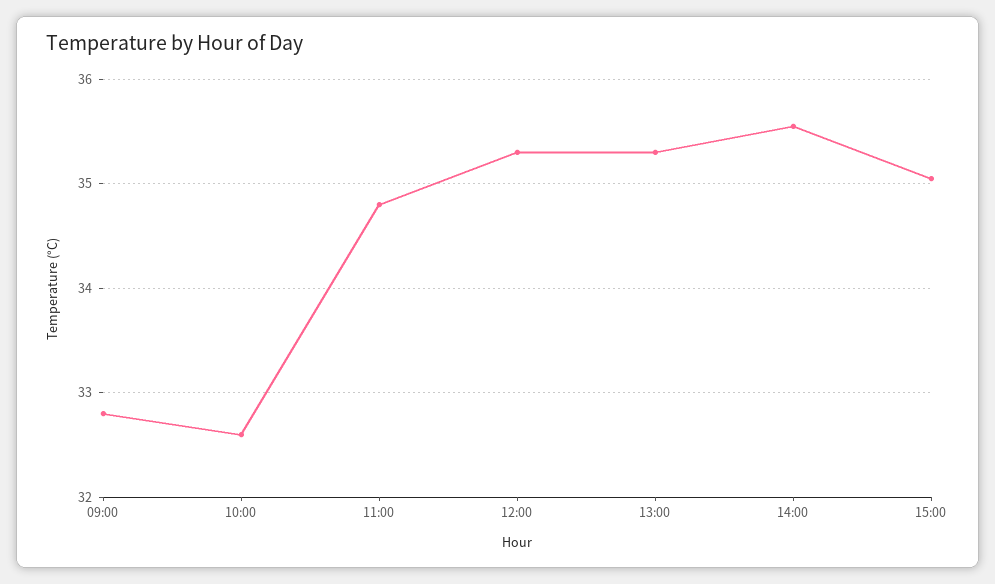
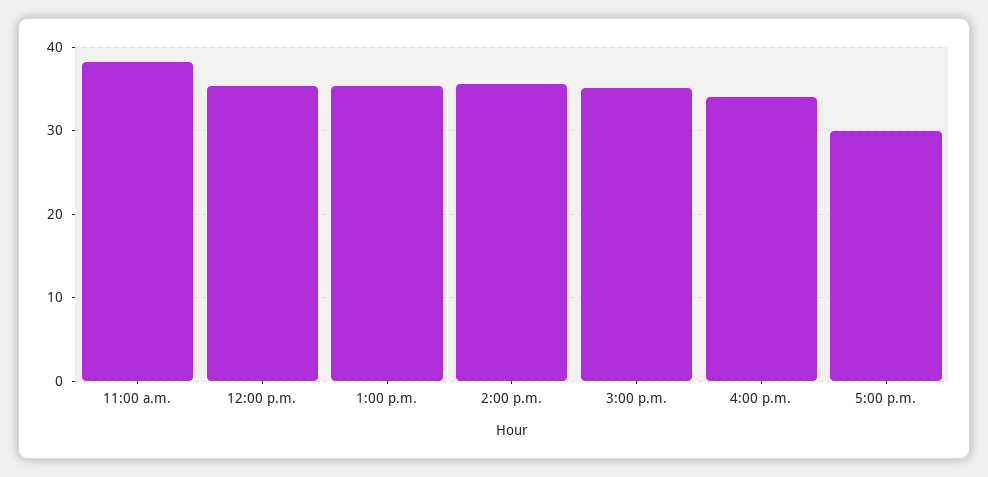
09:00: 32.8 -> none
10:00: 32.6 -> none
11:00: 34.8 -> 38
4:00 p.m.: none -> 34
5:00 p.m.: none -> 30

